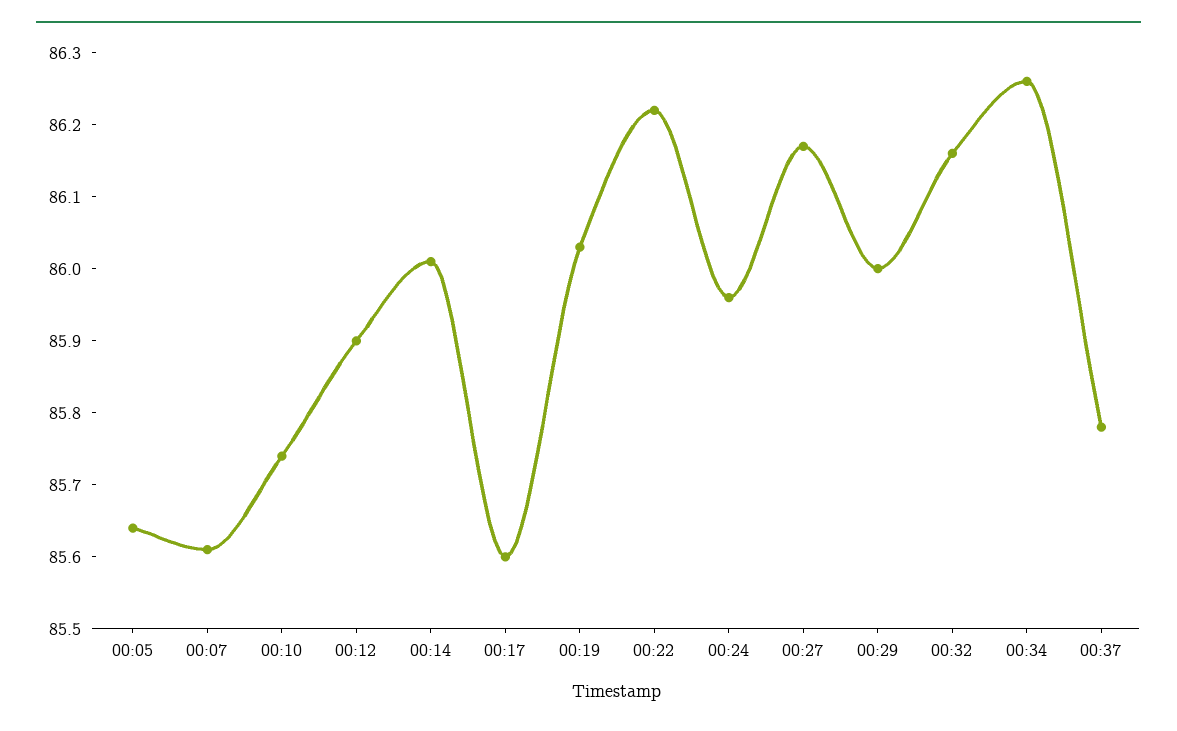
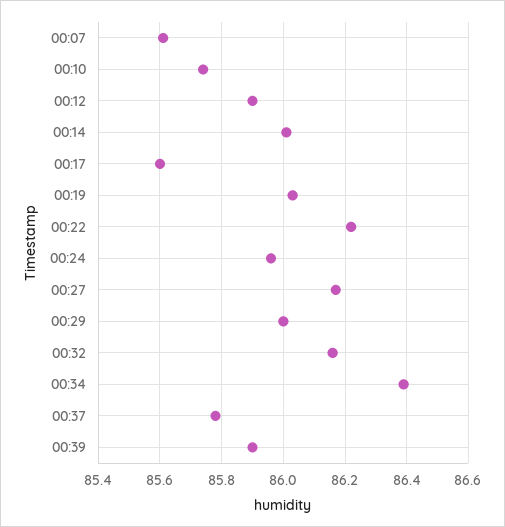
00:05: 85.65 -> none
00:34: 86.25 -> 86.4
00:39: none -> 85.9

